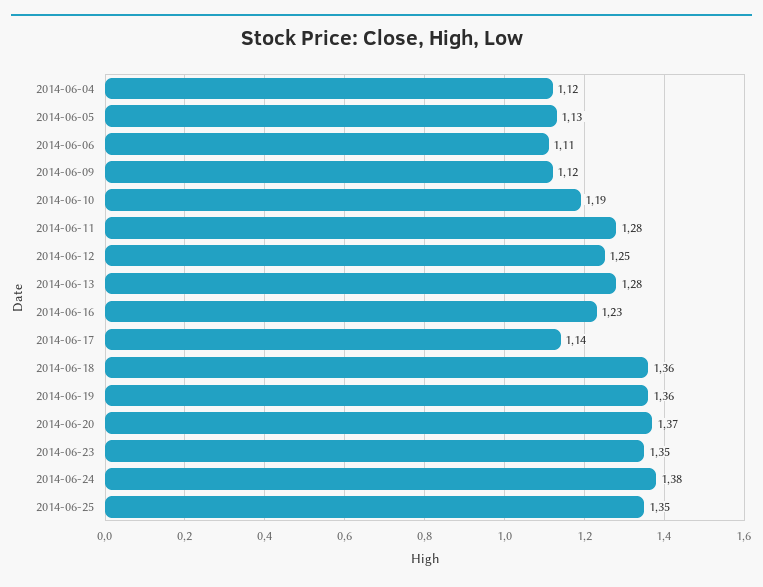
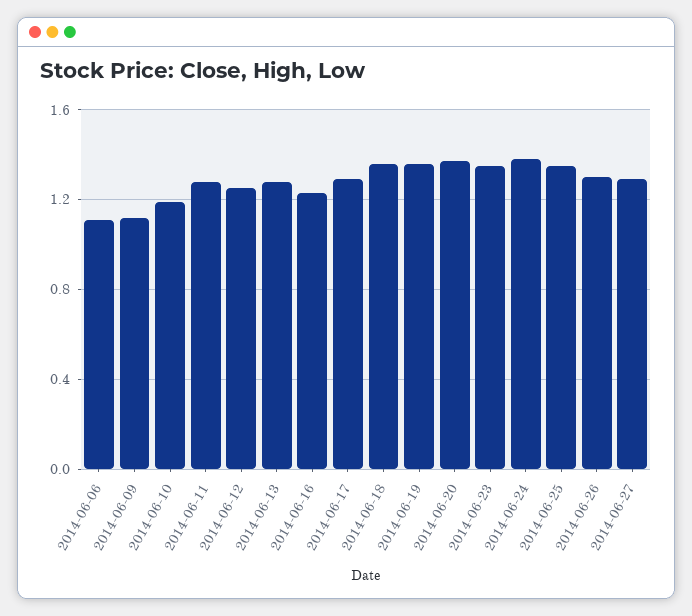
2014-06-04: 1.12 -> none
2014-06-05: 1.13 -> none
2014-06-17: 1.14 -> 1.3
2014-06-26: none -> 1.3
2014-06-27: none -> 1.3

